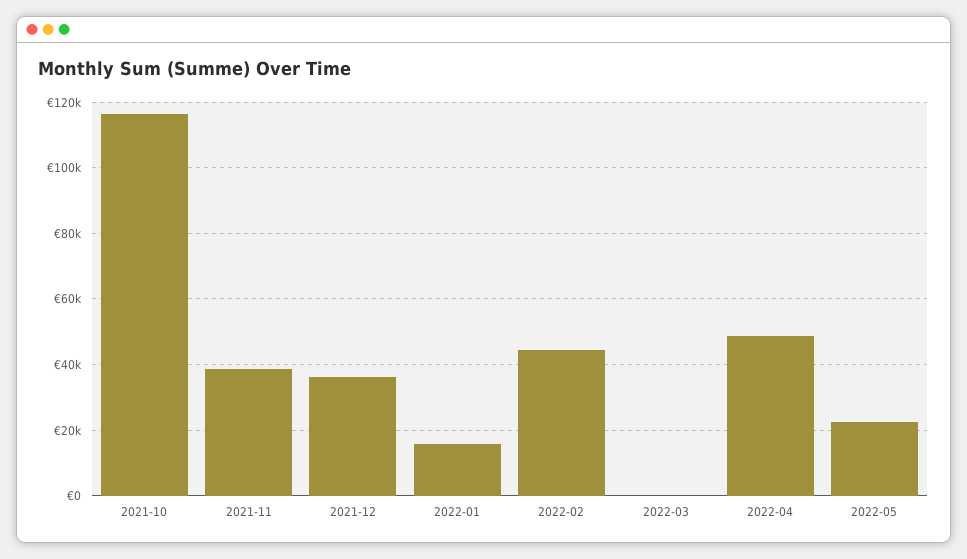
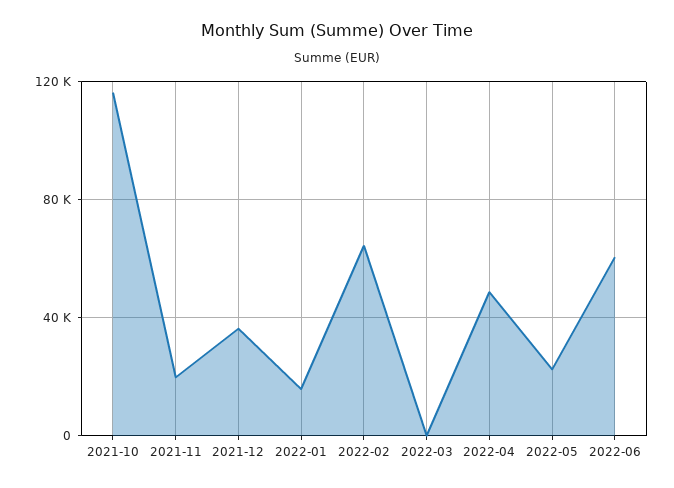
2021-11: 38000 -> 20000
2022-02: 44000 -> 65000
2022-06: none -> 60000

